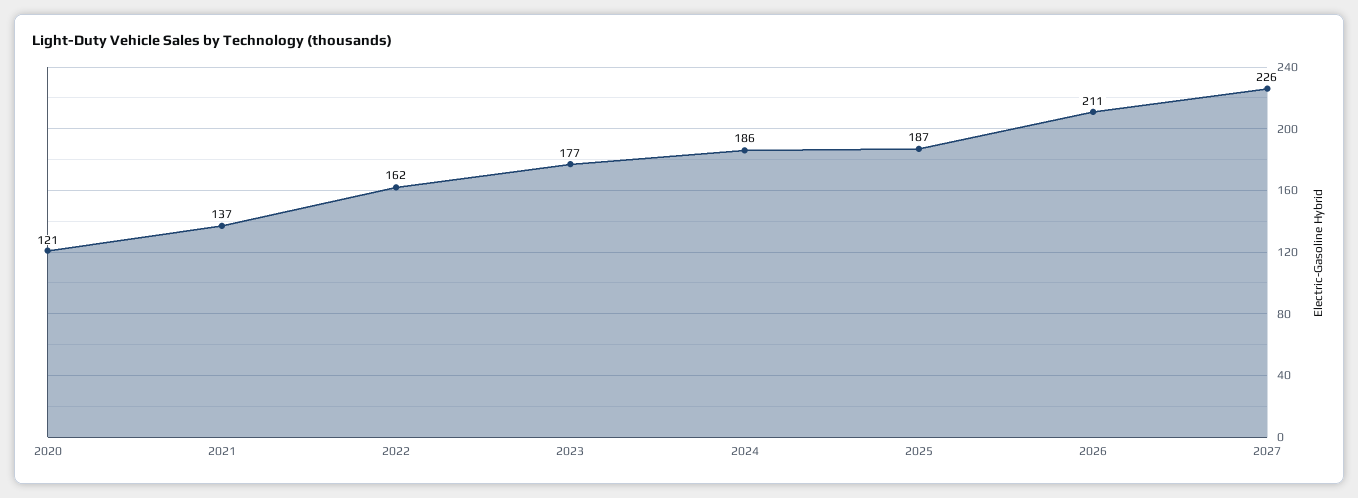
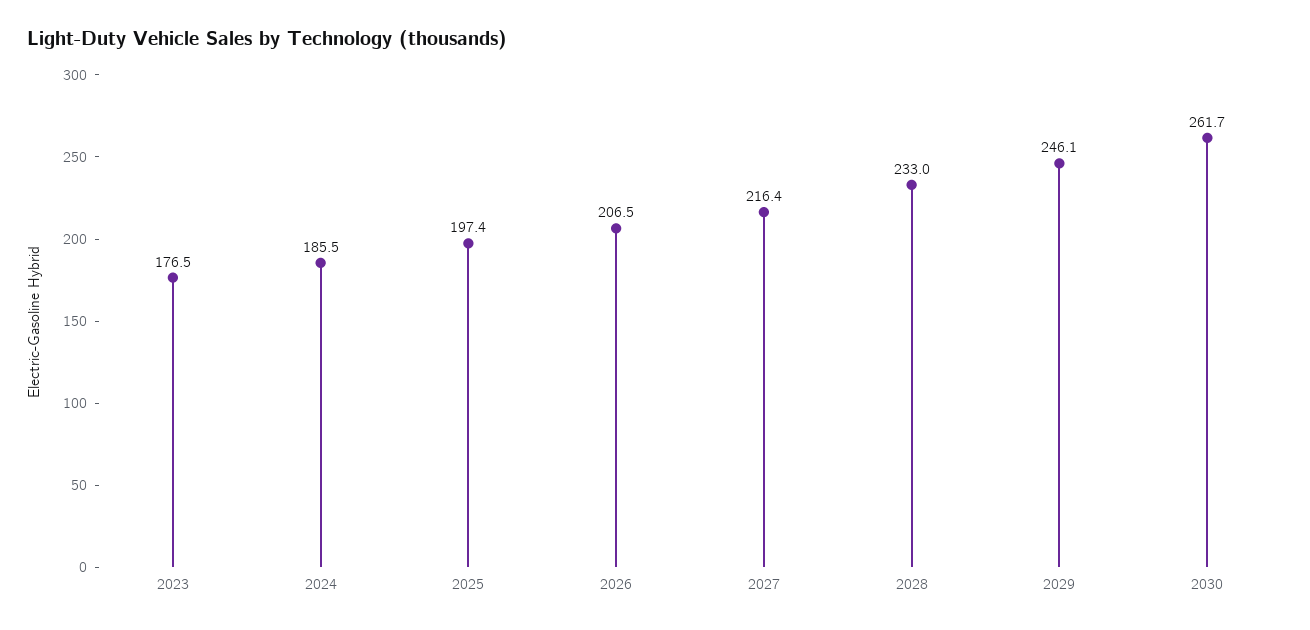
2020: 121 -> none
2021: 137 -> none
2022: 162 -> none
2025: 187 -> 197.4
2026: 211 -> 206.5
2027: 226 -> 216.4
2028: none -> 233
2029: none -> 246.1
2030: none -> 261.7

